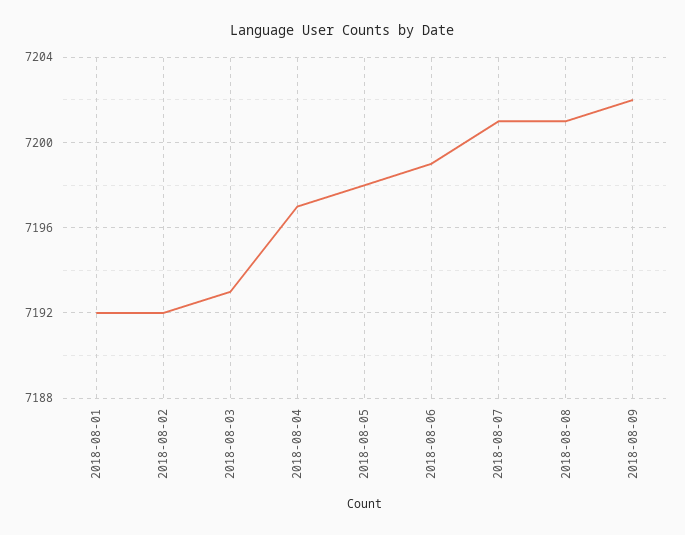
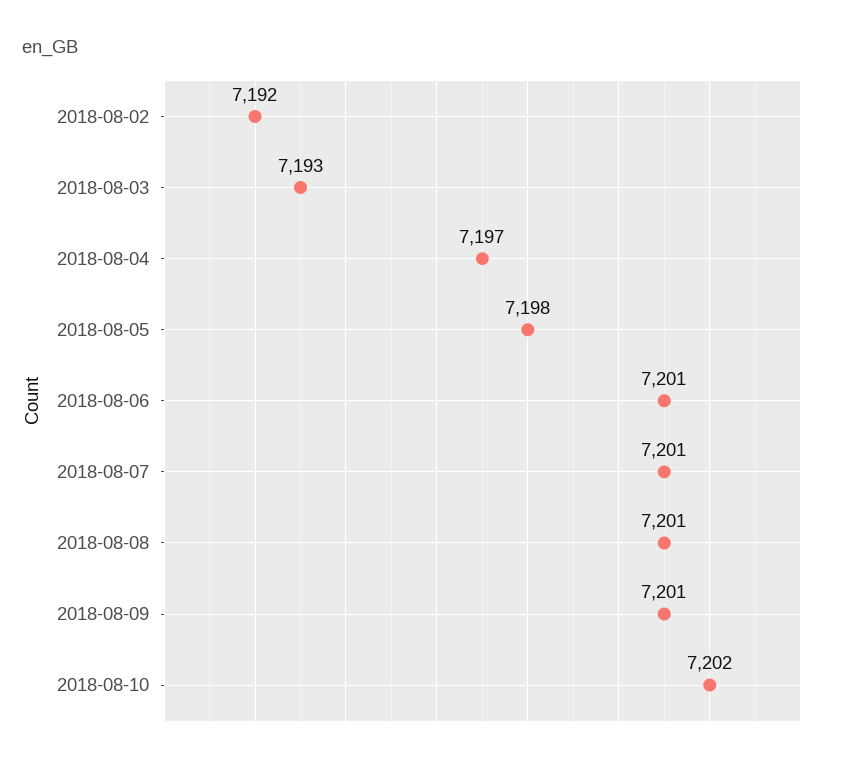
2018-08-01: 7192 -> none
2018-08-06: 7199 -> 7201
2018-08-09: 7202 -> 7201
2018-08-10: none -> 7202

